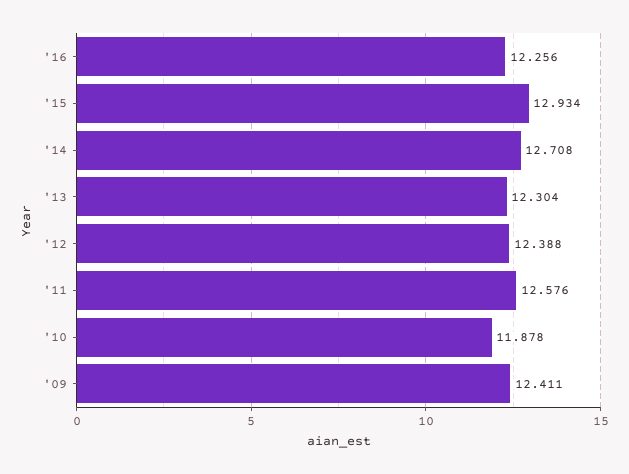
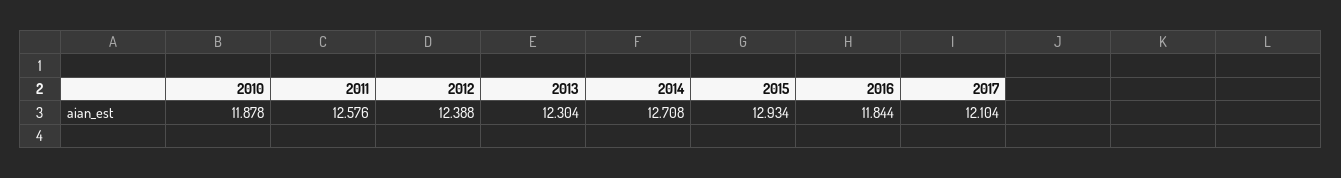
'16: 12.256 -> 11.844
'09: 12.411 -> none
2017: none -> 12.104

